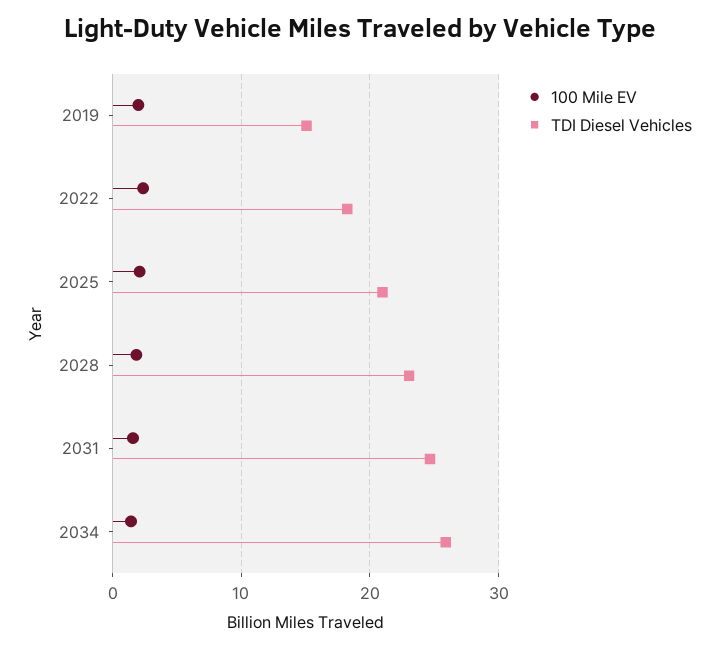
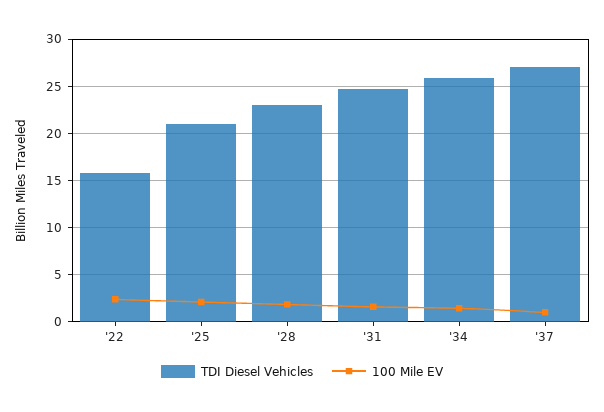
100 Mile EV, 2019: 2 -> none
TDI Diesel Vehicles, 2019: 15 -> none
TDI Diesel Vehicles, 2022: 18 -> 16
TDI Diesel Vehicles, '37: none -> 27
100 Mile EV, '37: none -> 1

